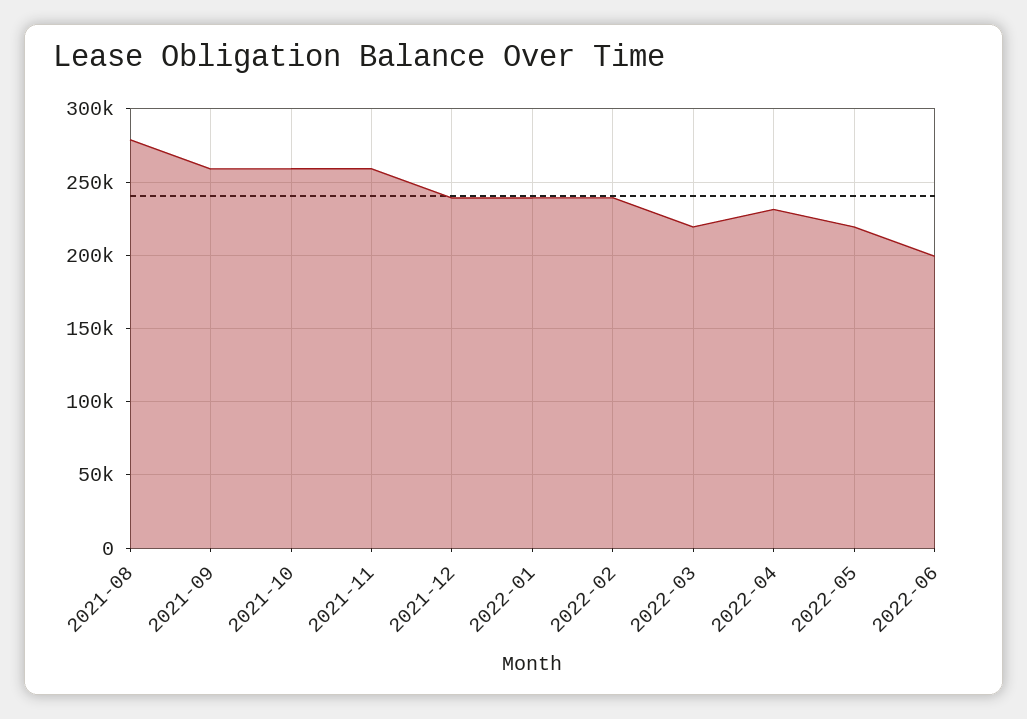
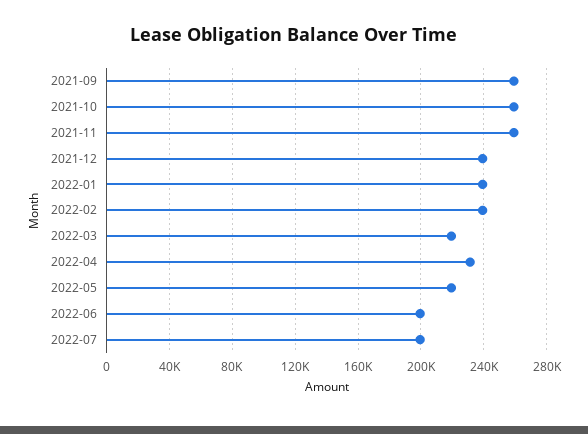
2021-08: 280000 -> none
2022-07: none -> 200000

